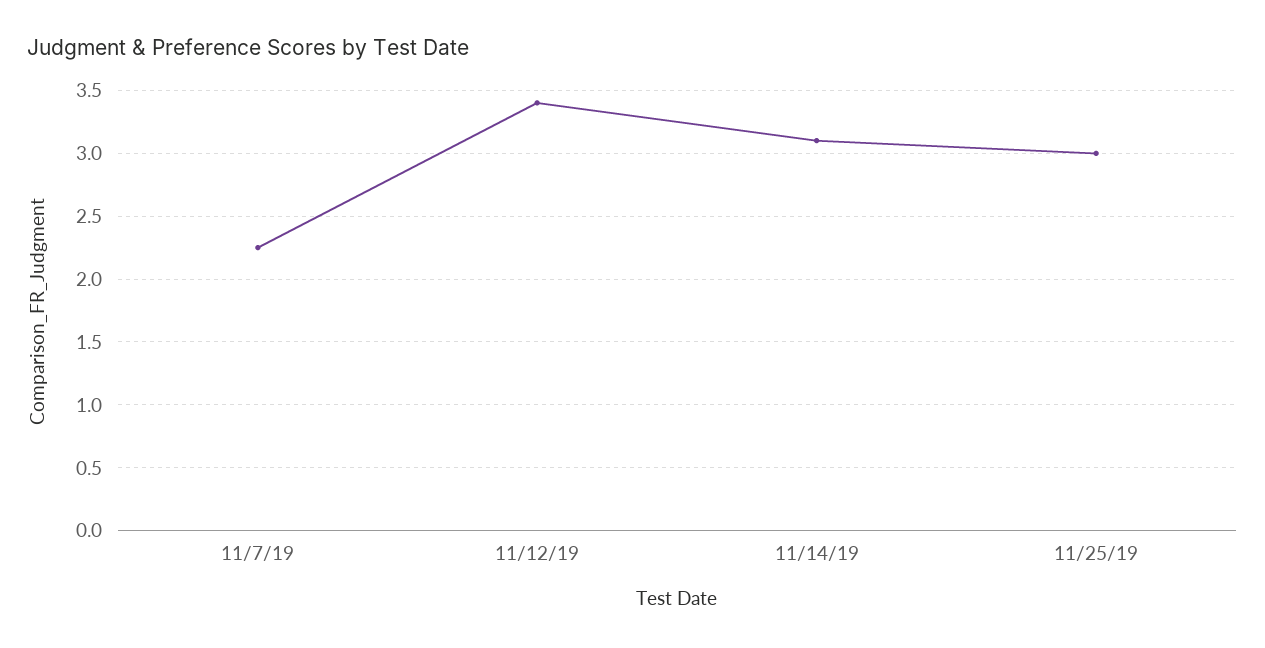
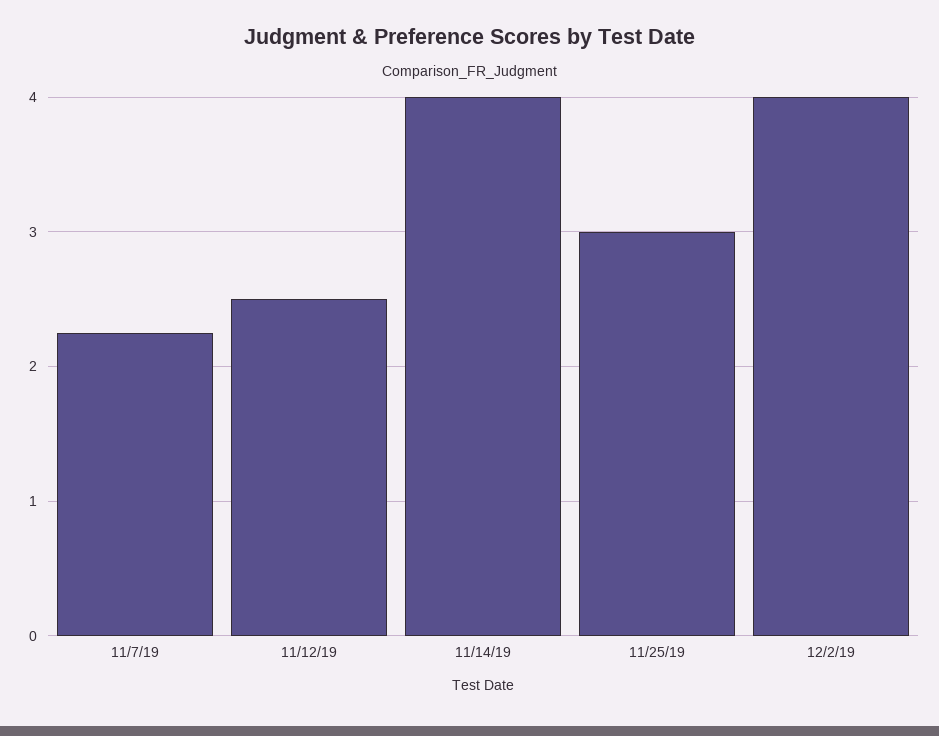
11/12/19: 3.4 -> 2.5
11/14/19: 3.1 -> 4
12/2/19: none -> 4

